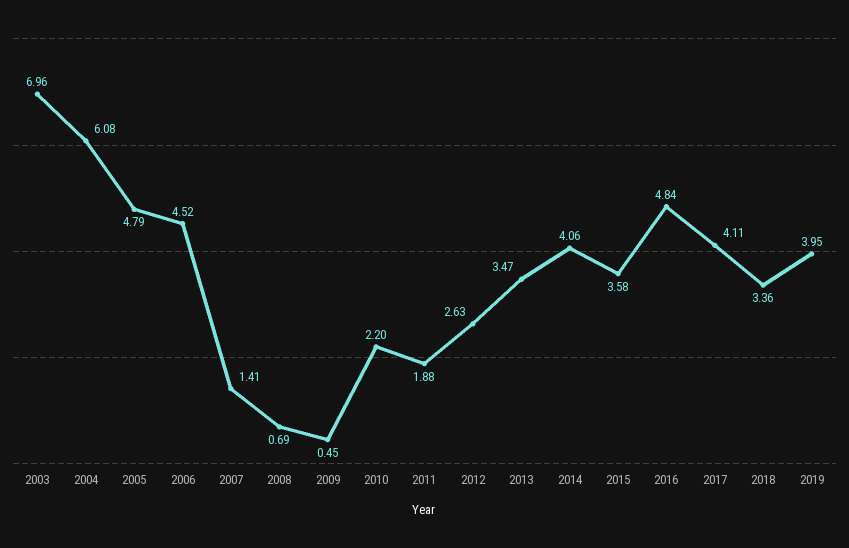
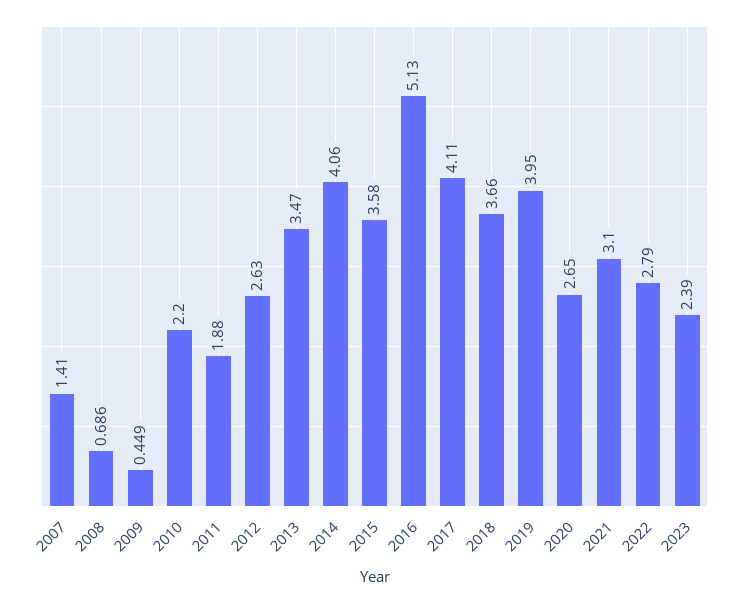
2003: 6.96 -> none
2004: 6.08 -> none
2005: 4.79 -> none
2006: 4.52 -> none
2016: 4.84 -> 5.13
2018: 3.36 -> 3.66
2020: none -> 2.65
2021: none -> 3.1
2022: none -> 2.79
2023: none -> 2.39

